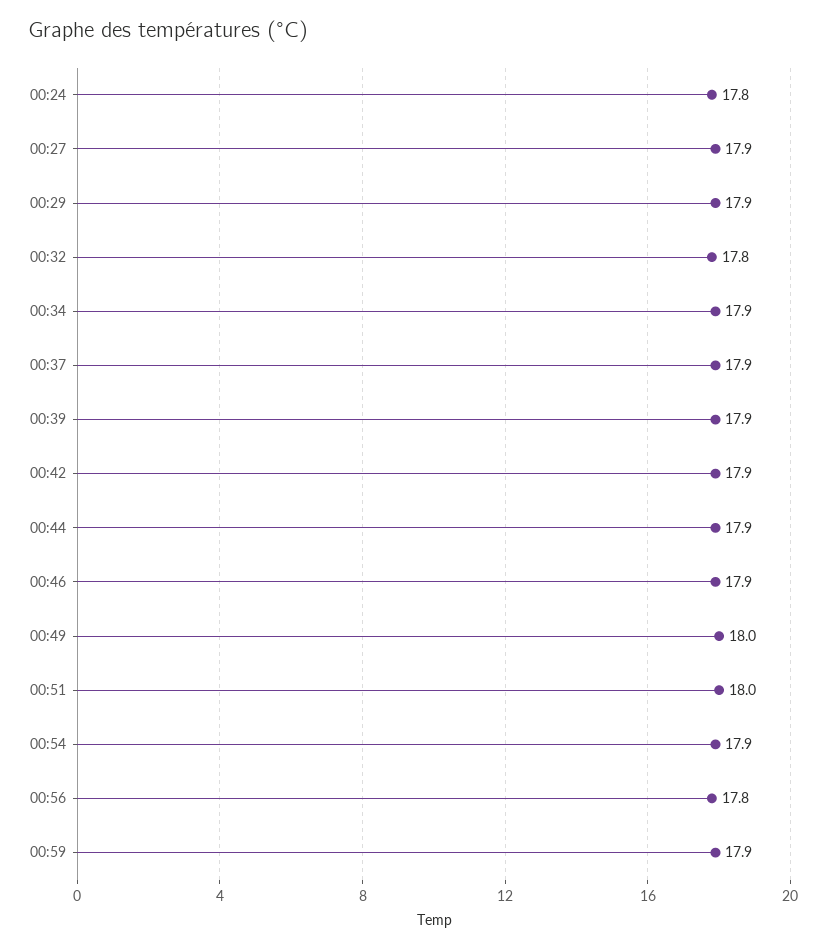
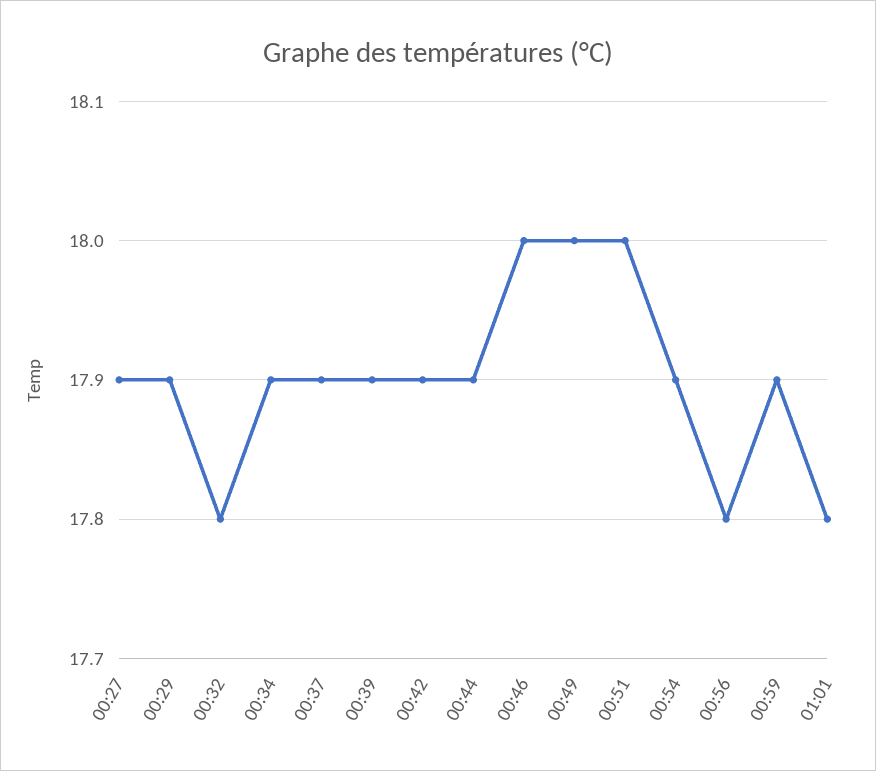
00:24: 17.8 -> none
00:46: 17.9 -> 18
01:01: none -> 17.8

